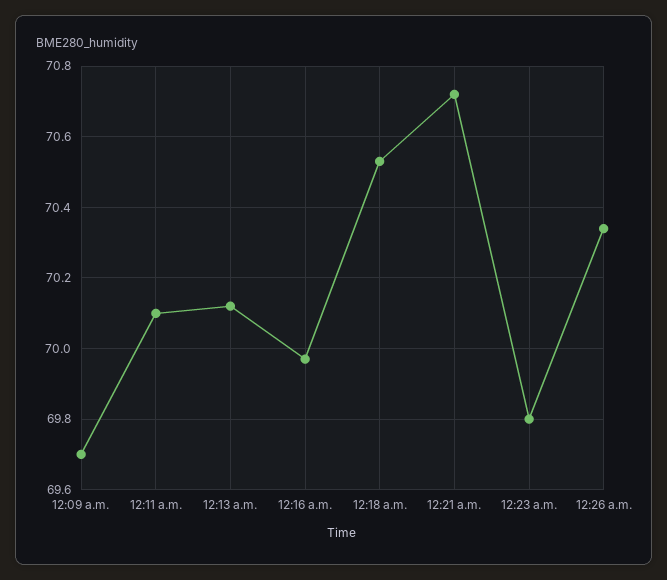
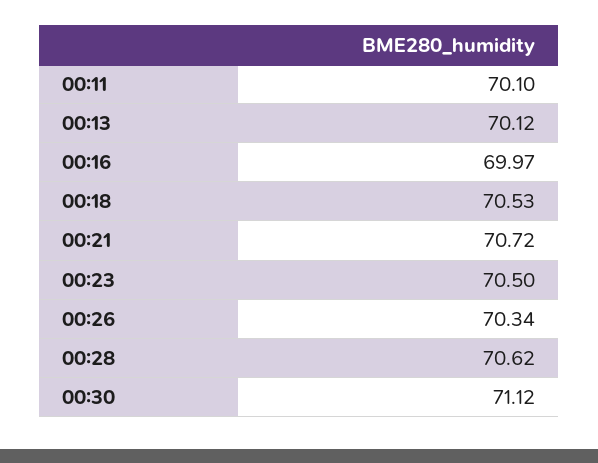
12:09 a.m.: 69.7 -> none
12:23 a.m.: 69.8 -> 70.5
00:28: none -> 70.62
00:30: none -> 71.12

